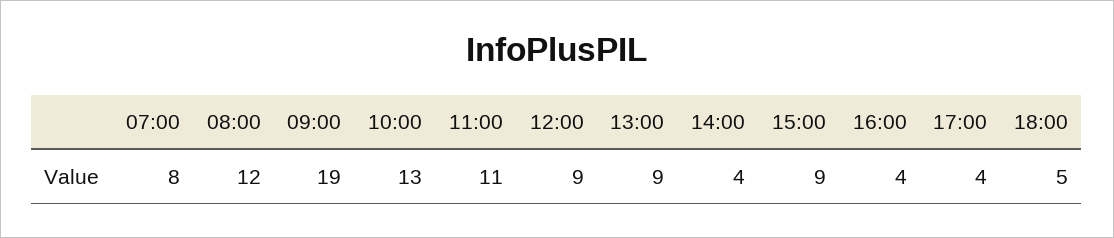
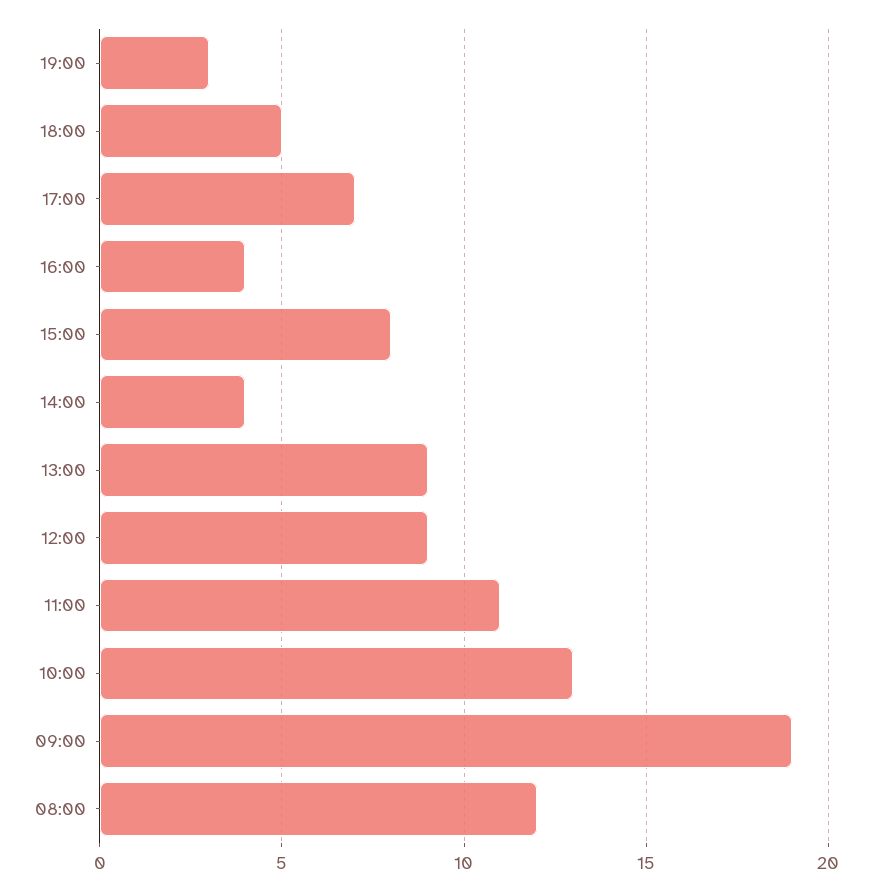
07:00: 8 -> none
15:00: 9 -> 8
17:00: 4 -> 7
19:00: none -> 3

